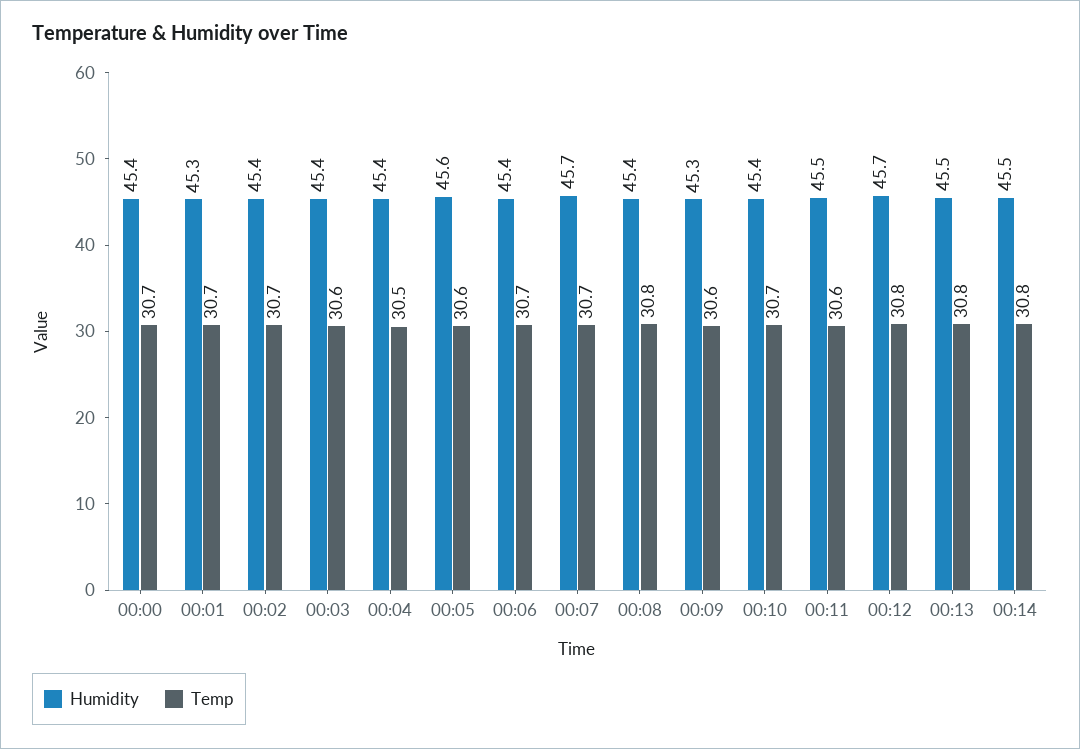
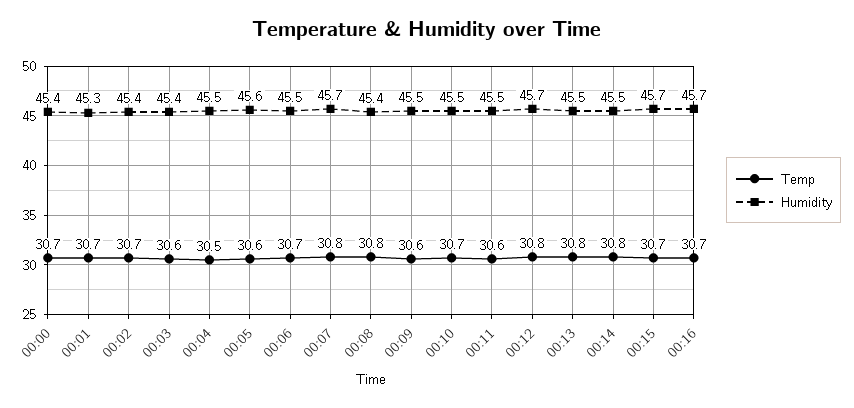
Humidity, 00:04: 45.4 -> 45.5
Humidity, 00:06: 45.4 -> 45.5
Temp, 00:07: 30.7 -> 30.8
Humidity, 00:09: 45.3 -> 45.5
Humidity, 00:10: 45.4 -> 45.5
Temp, 00:15: none -> 30.7
Humidity, 00:15: none -> 45.7
Temp, 00:16: none -> 30.7
Humidity, 00:16: none -> 45.7

